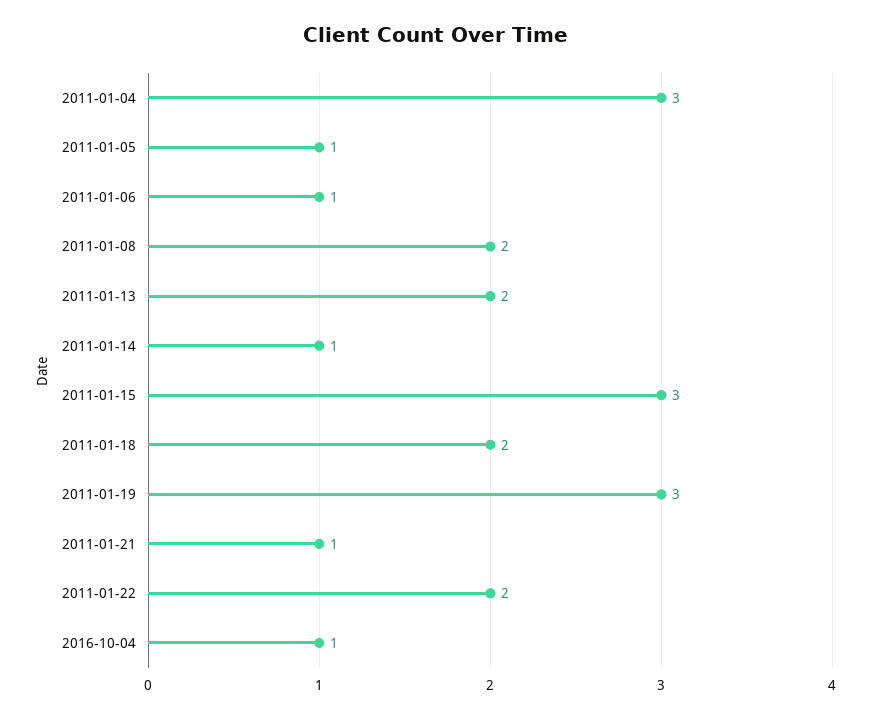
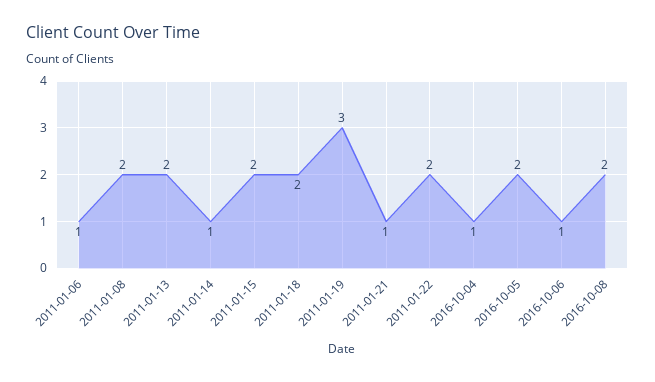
2011-01-04: 3 -> none
2011-01-05: 1 -> none
2011-01-15: 3 -> 2
2016-10-05: none -> 2
2016-10-06: none -> 1
2016-10-08: none -> 2

